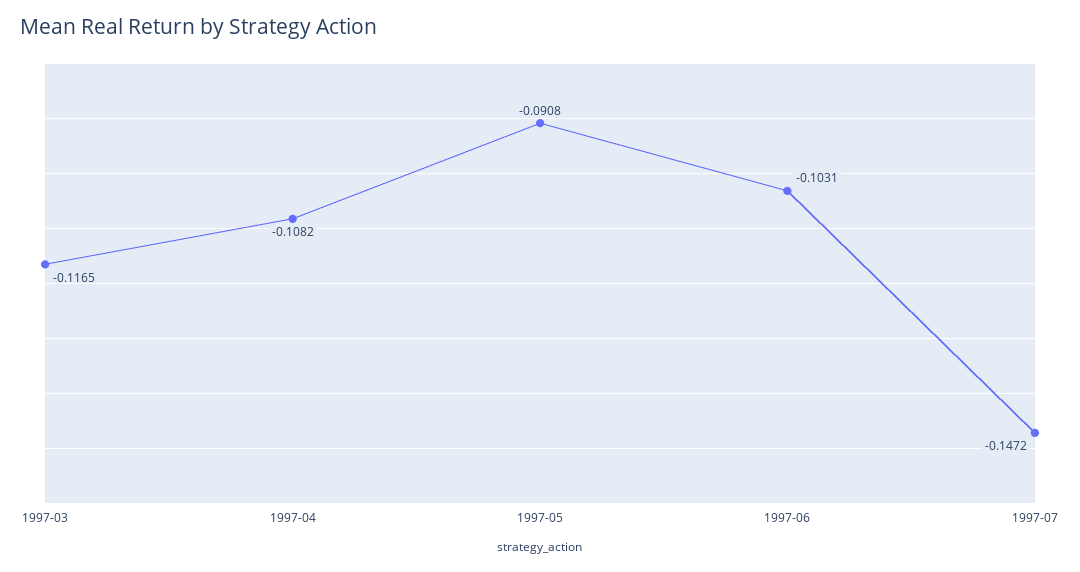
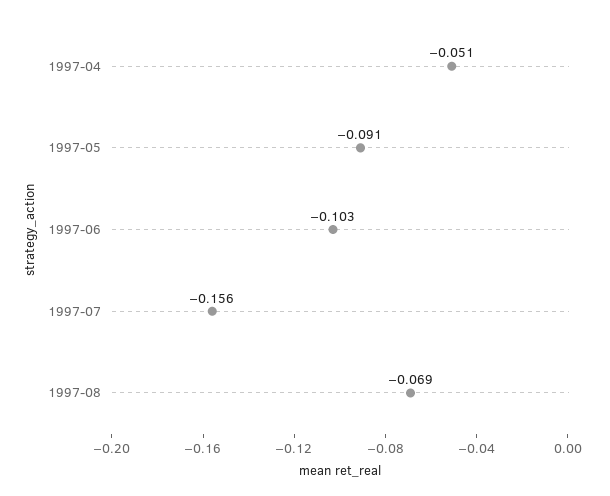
1997-03: -0.1165 -> none
1997-04: -0.1082 -> -0.051
1997-07: -0.1472 -> -0.156
1997-08: none -> -0.069

